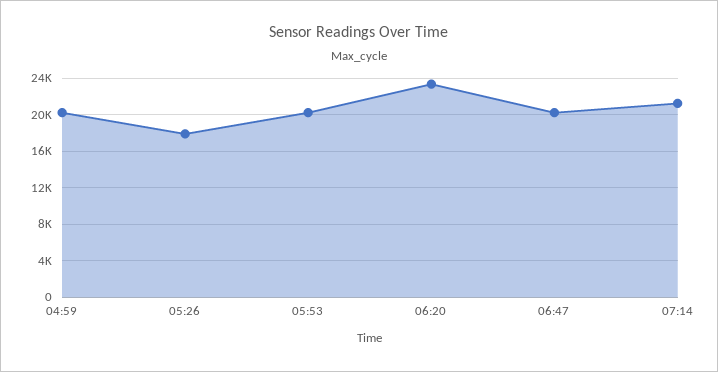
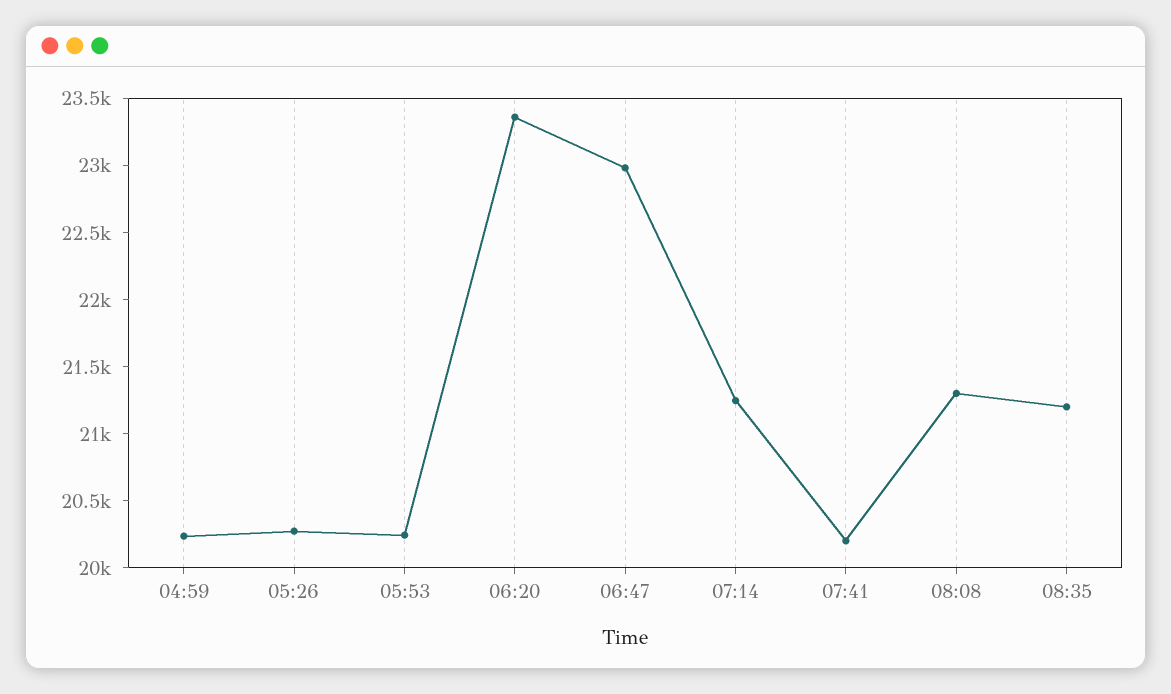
05:26: 18000 -> 20300
06:47: 20000 -> 23000
07:41: none -> 20200
08:08: none -> 21300
08:35: none -> 21200

